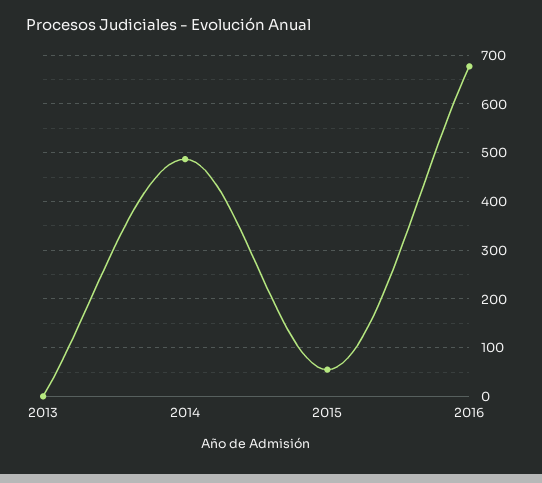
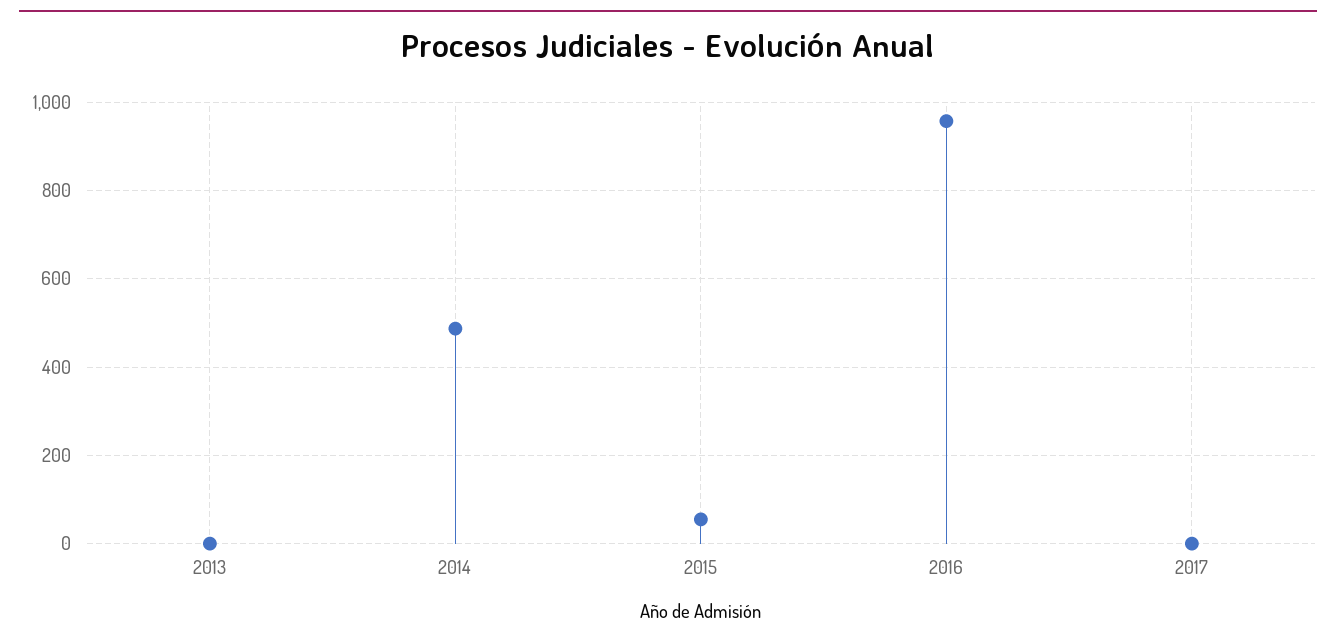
2016: 680 -> 960
2017: none -> 0

